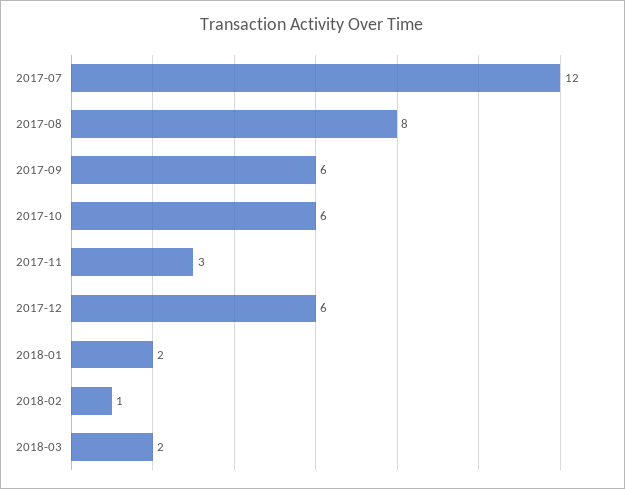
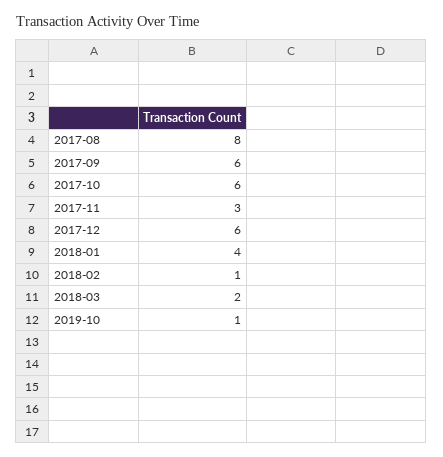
2017-07: 12 -> none
2018-01: 2 -> 4
2019-10: none -> 1

